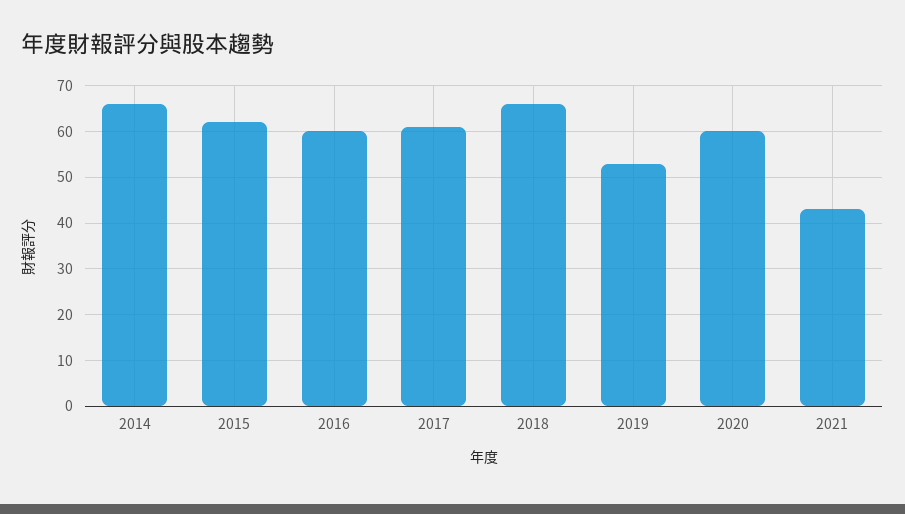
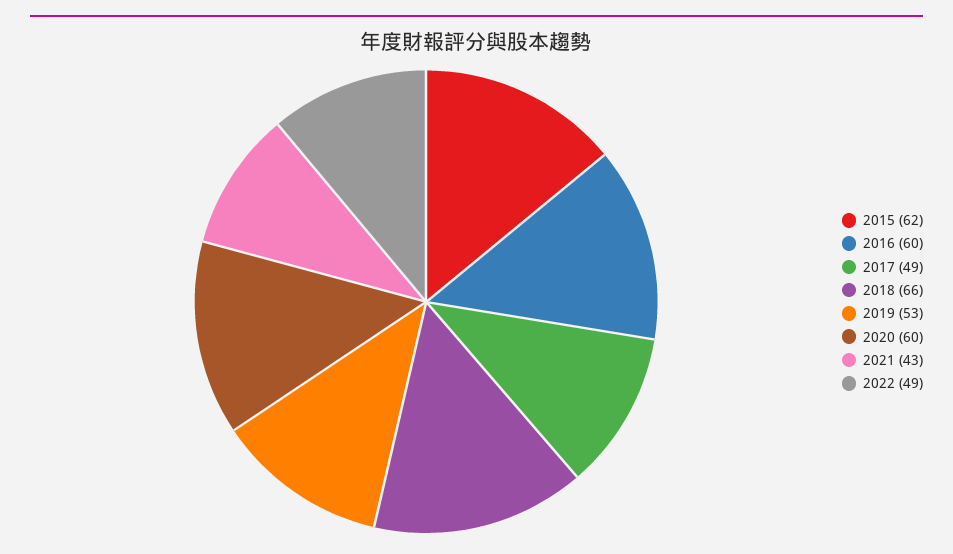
2014: 65 -> none
2017: 60 -> 49
2022: none -> 49

